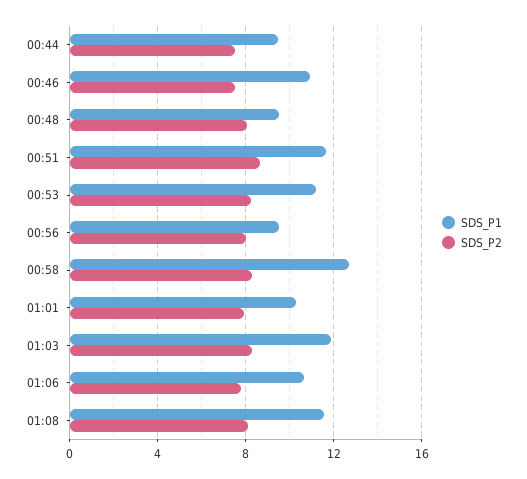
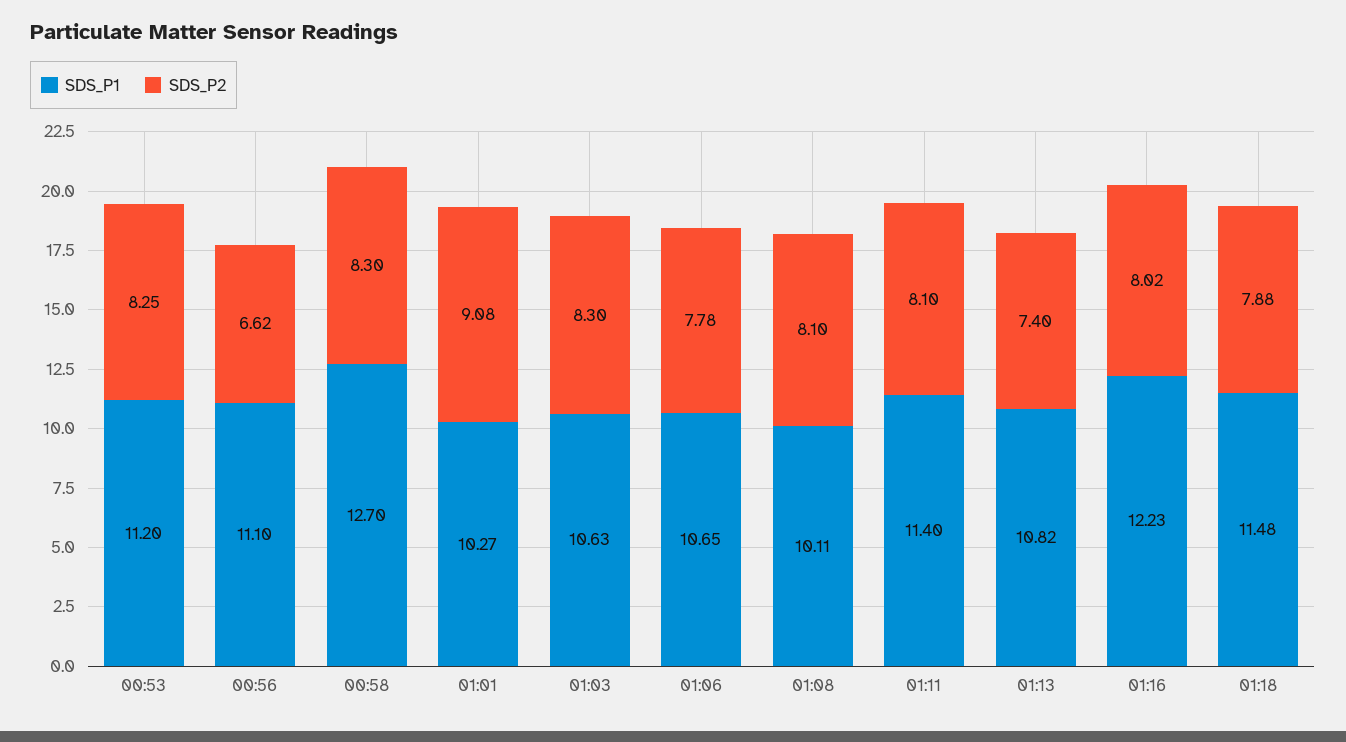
SDS_P1, 00:44: 9.5 -> none
SDS_P2, 00:44: 7.5 -> none
SDS_P1, 00:46: 11 -> none
SDS_P2, 00:46: 7.5 -> none
SDS_P1, 00:48: 9.5 -> none
SDS_P2, 00:48: 8 -> none
SDS_P1, 00:51: 11.5 -> none
SDS_P2, 00:51: 8.5 -> none
SDS_P1, 00:56: 9.5 -> 11.1
SDS_P2, 00:56: 8 -> 6.62
SDS_P2, 01:01: 8 -> 9.08
SDS_P1, 01:03: 12 -> 10.63
SDS_P1, 01:08: 11.5 -> 10.11
SDS_P1, 01:11: none -> 11.4
SDS_P2, 01:11: none -> 8.1
SDS_P1, 01:13: none -> 10.82
SDS_P2, 01:13: none -> 7.4
SDS_P1, 01:16: none -> 12.23
SDS_P2, 01:16: none -> 8.02
SDS_P1, 01:18: none -> 11.48
SDS_P2, 01:18: none -> 7.88

